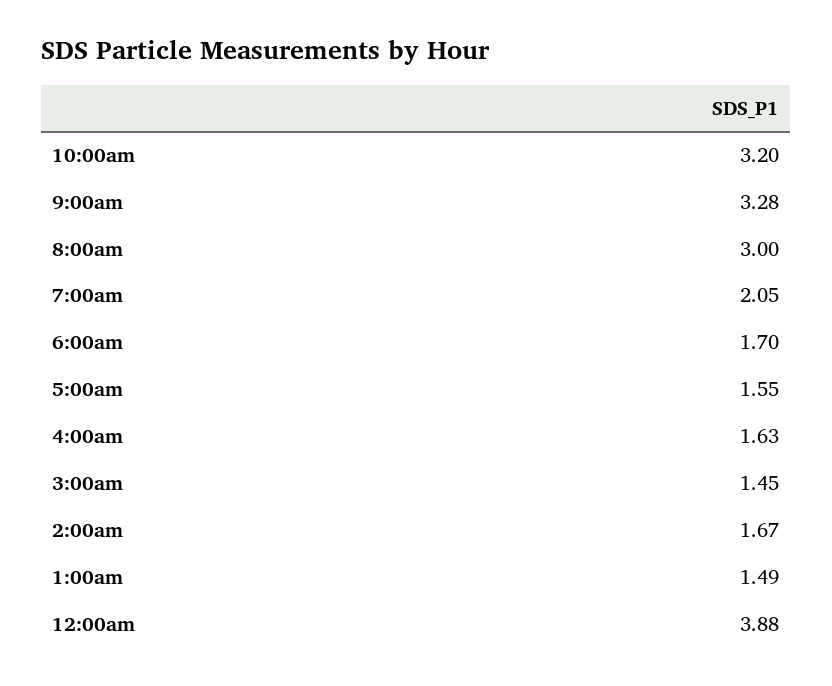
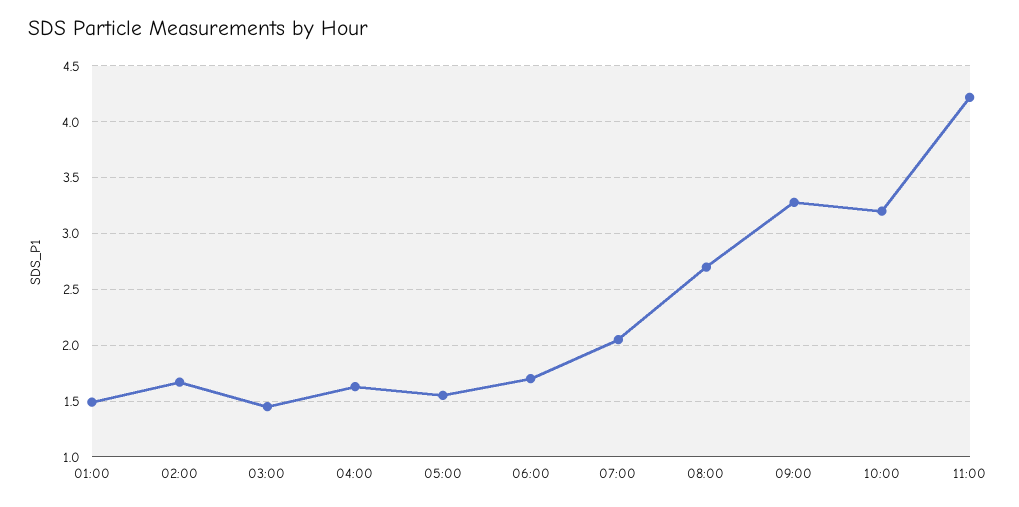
8:00am: 3 -> 2.7
12:00am: 3.88 -> none
11:00: none -> 4.2

